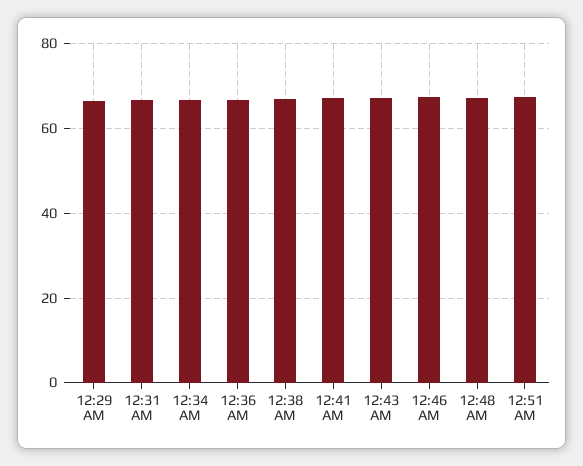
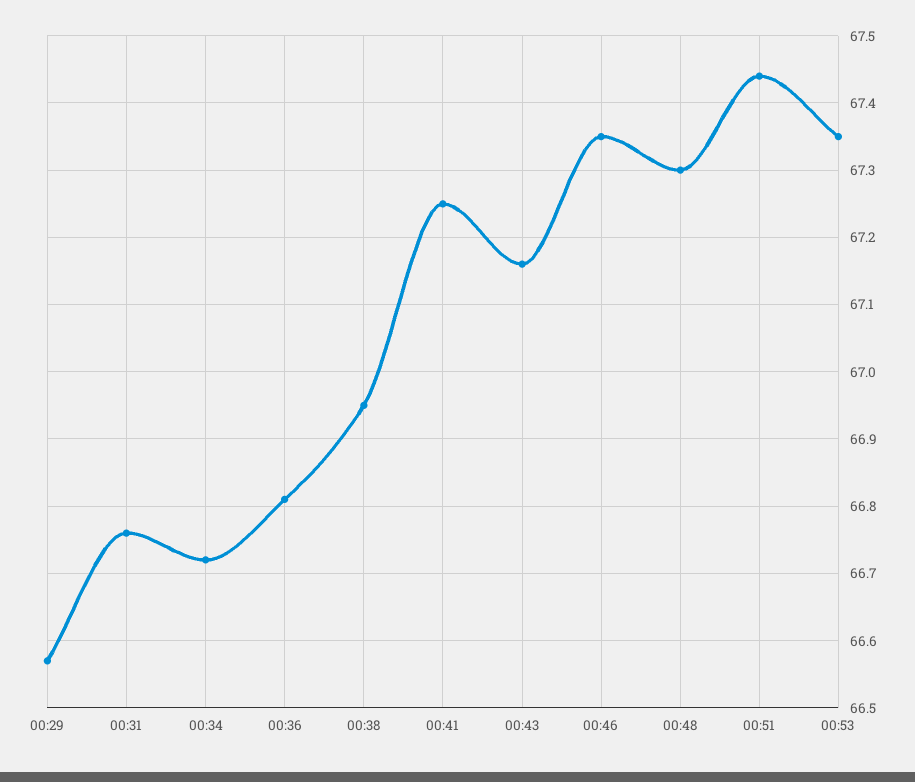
00:53: none -> 67.35

